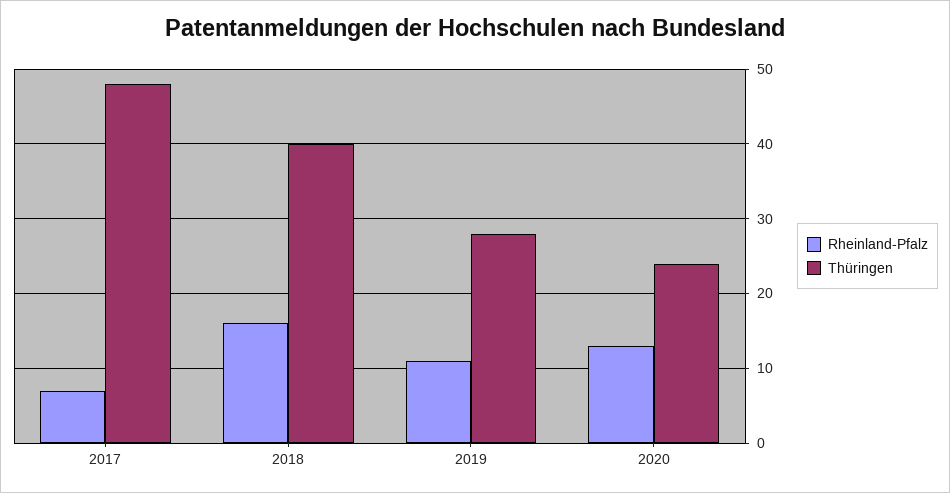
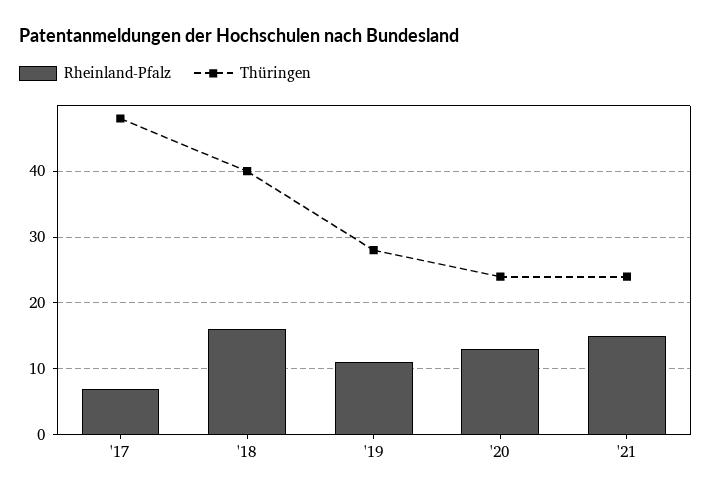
Rheinland-Pfalz, '21: none -> 15
Thüringen, '21: none -> 24

